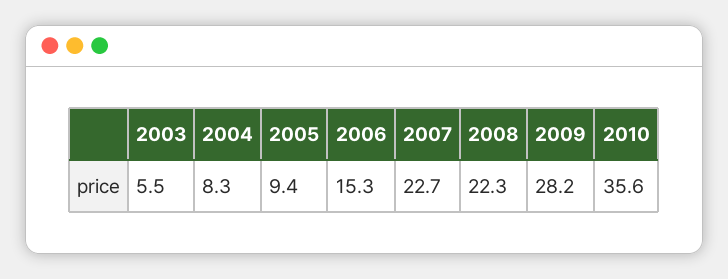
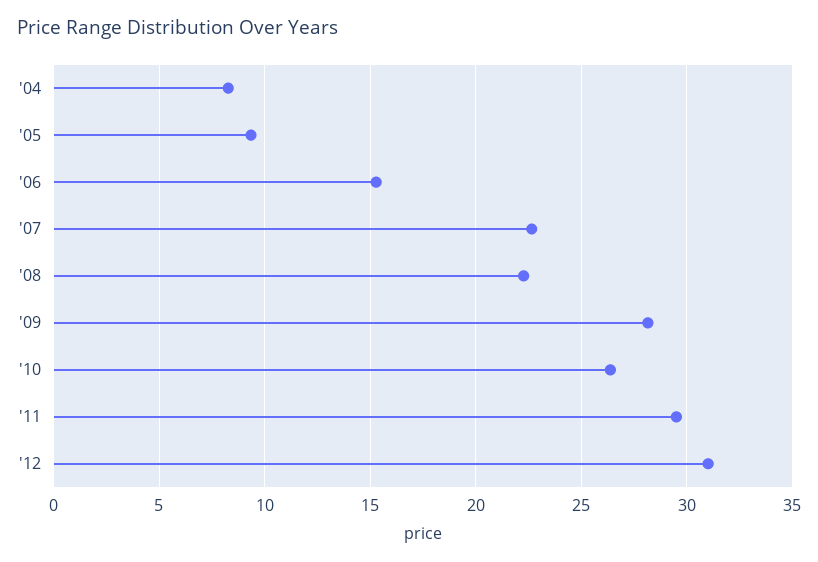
2003: 5.5 -> none
2010: 35.6 -> 26.5
'11: none -> 29.5
'12: none -> 31

